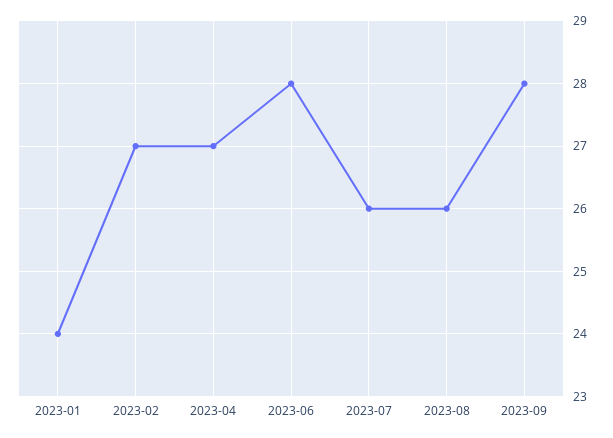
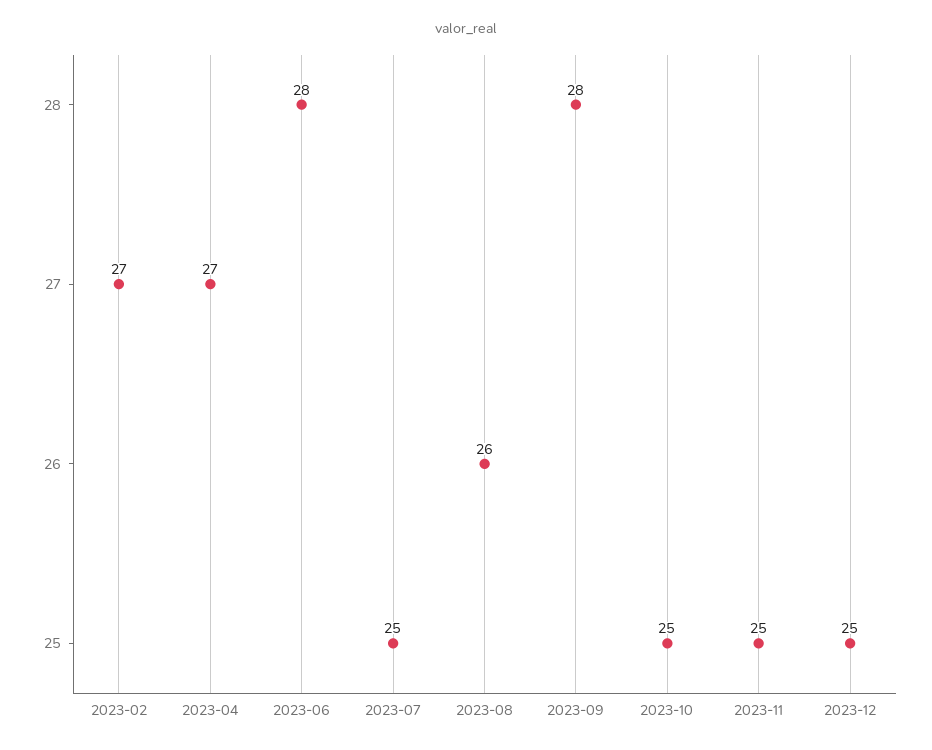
2023-01: 24 -> none
2023-07: 26 -> 25
2023-10: none -> 25
2023-11: none -> 25
2023-12: none -> 25

